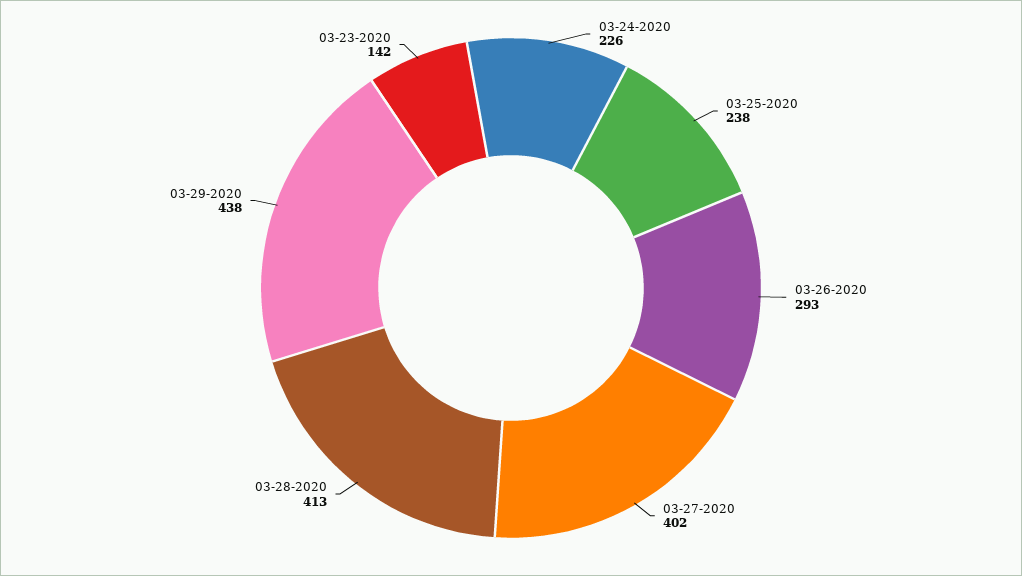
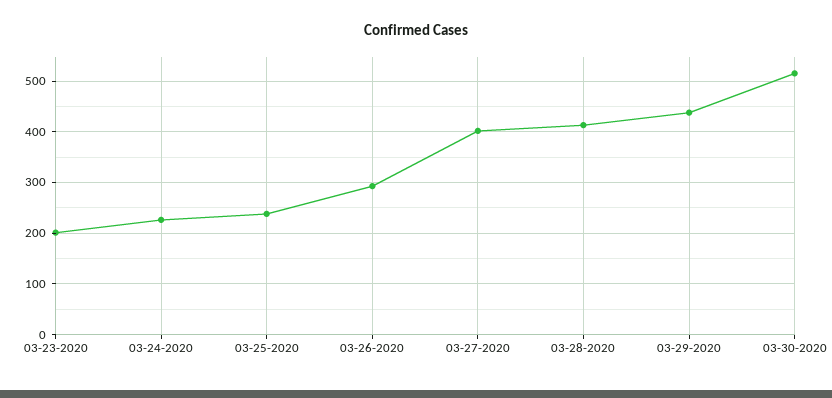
03-23-2020: 142 -> 200
03-30-2020: none -> 520

